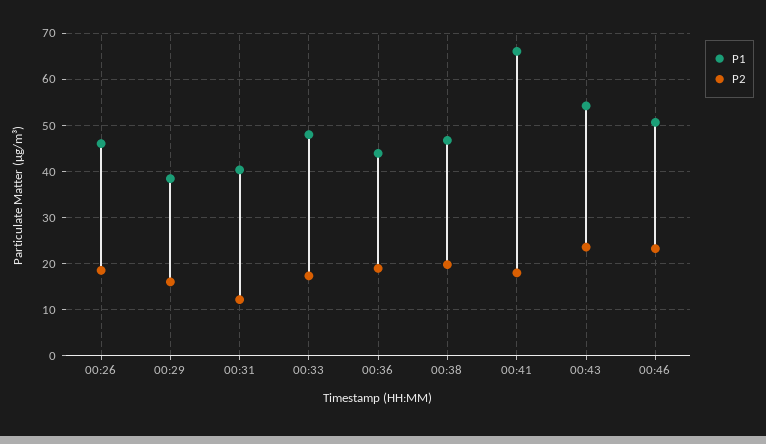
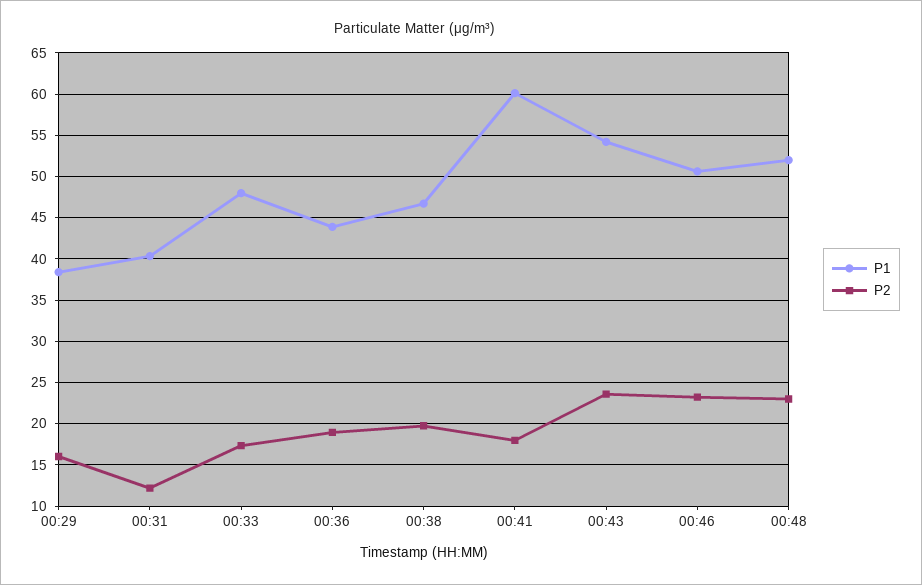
P1, 00:26: 46 -> none
P2, 00:26: 18 -> none
P1, 00:41: 66 -> 60
P1, 00:48: none -> 52
P2, 00:48: none -> 23

